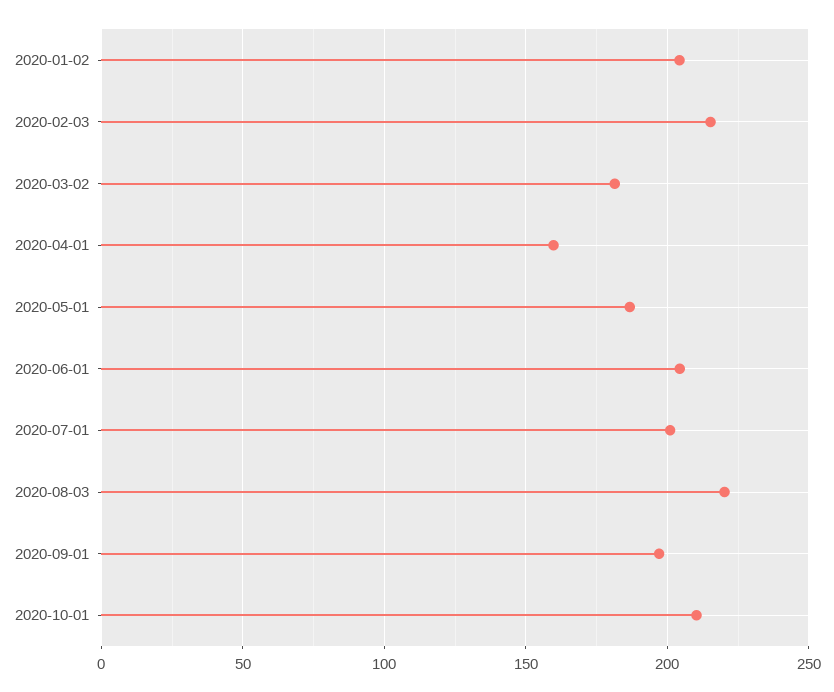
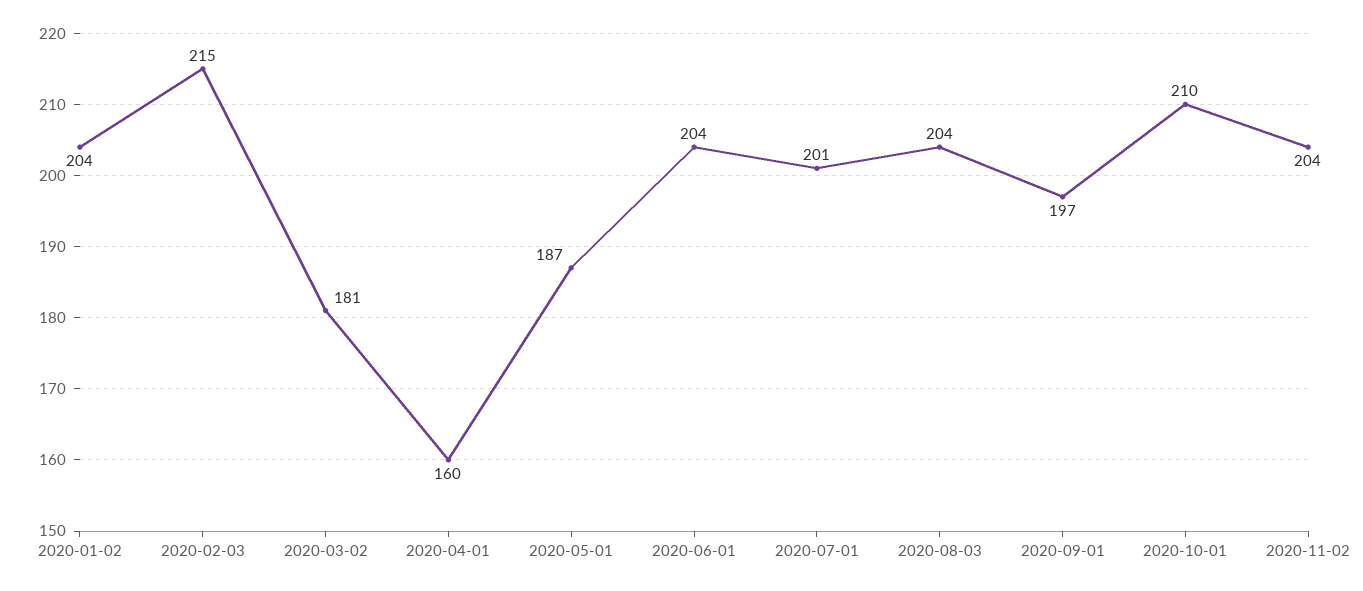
2020-08-03: 220 -> 204
2020-11-02: none -> 204

